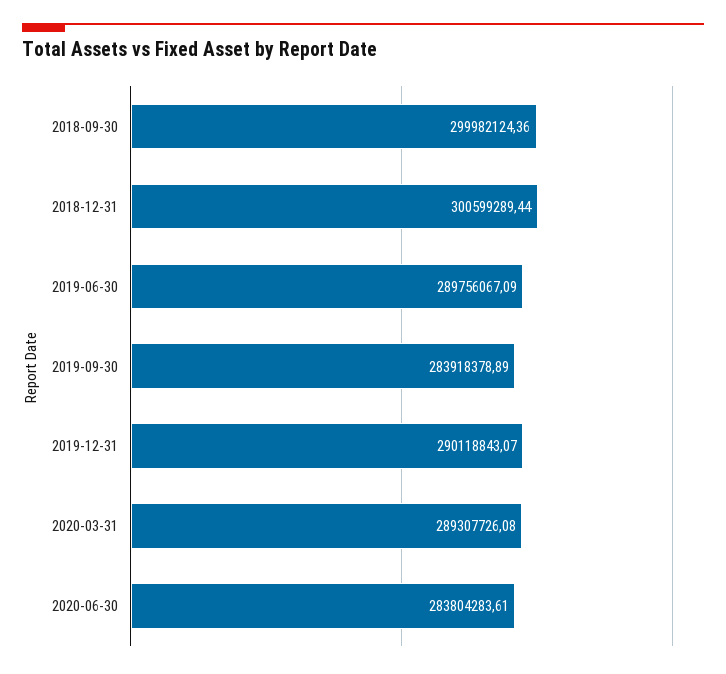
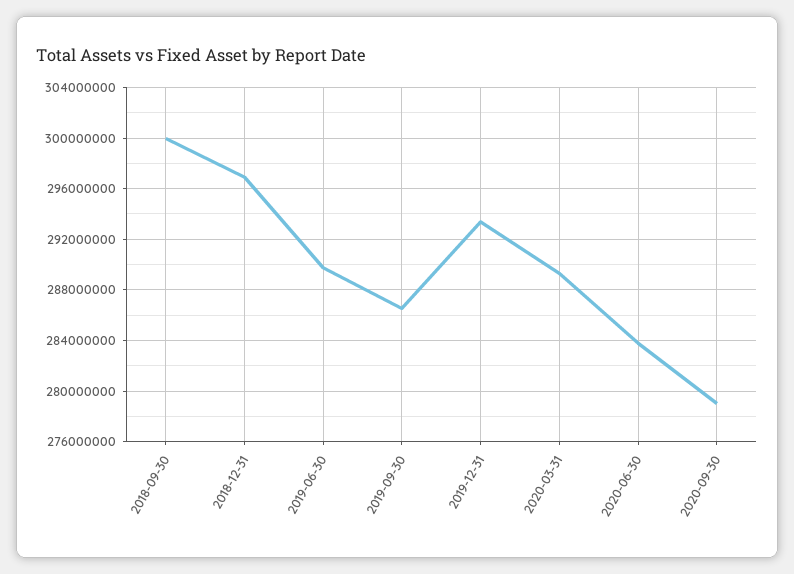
2018-12-31: 300599289.44 -> 297000000
2019-09-30: 283918378.89 -> 286500000
2019-12-31: 290118843.07 -> 293500000
2020-09-30: none -> 279000000

